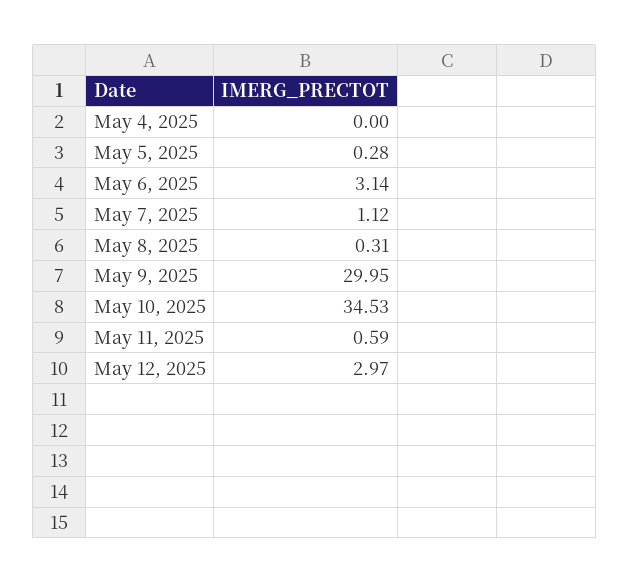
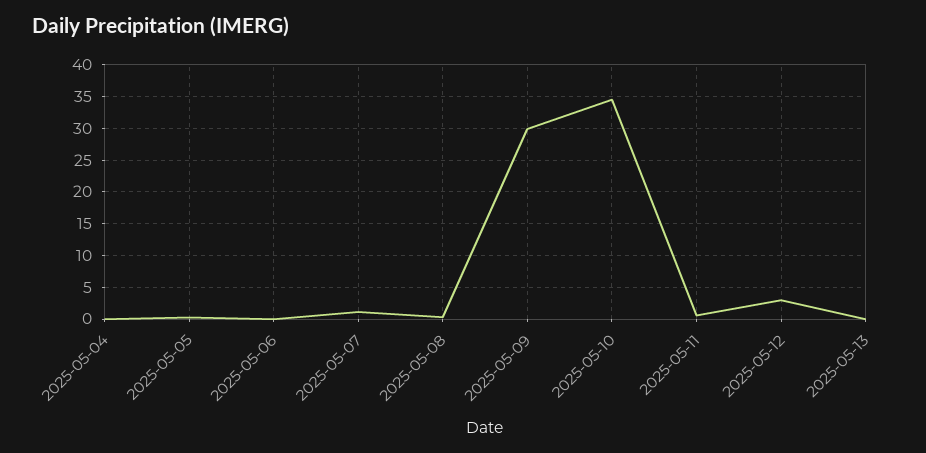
May 6, 2025: 3.14 -> 0
2025-05-13: none -> 0

